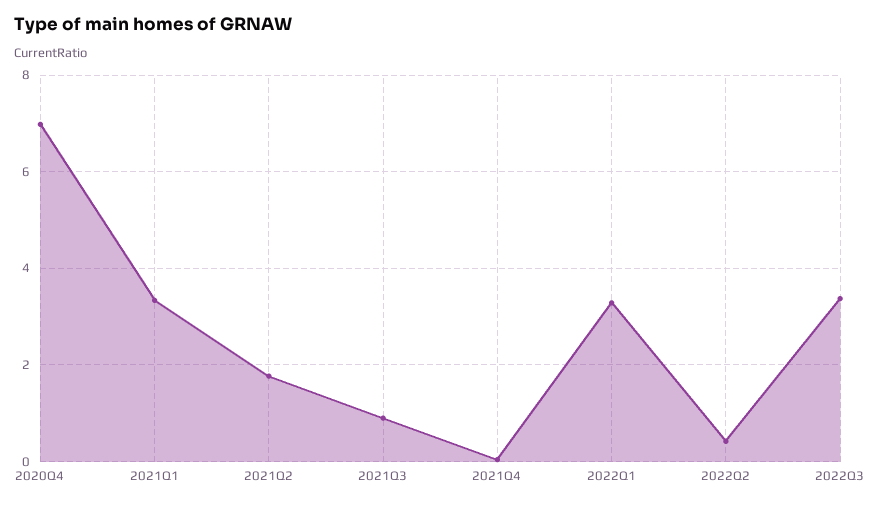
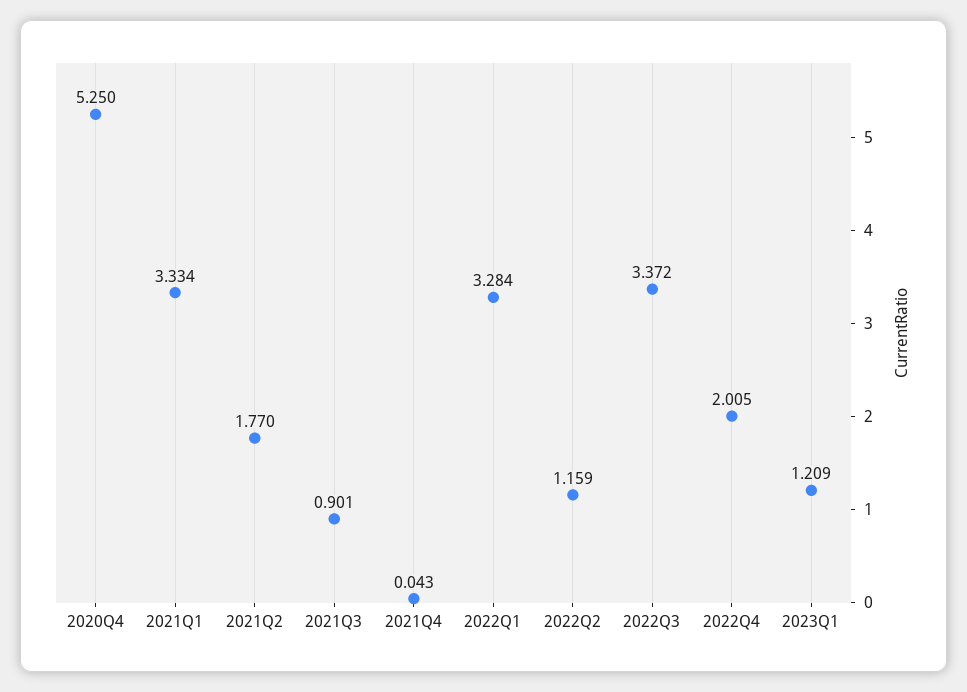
2020Q4: 7 -> 5.25
2022Q2: 0.4 -> 1.159
2022Q4: none -> 2.005
2023Q1: none -> 1.209

